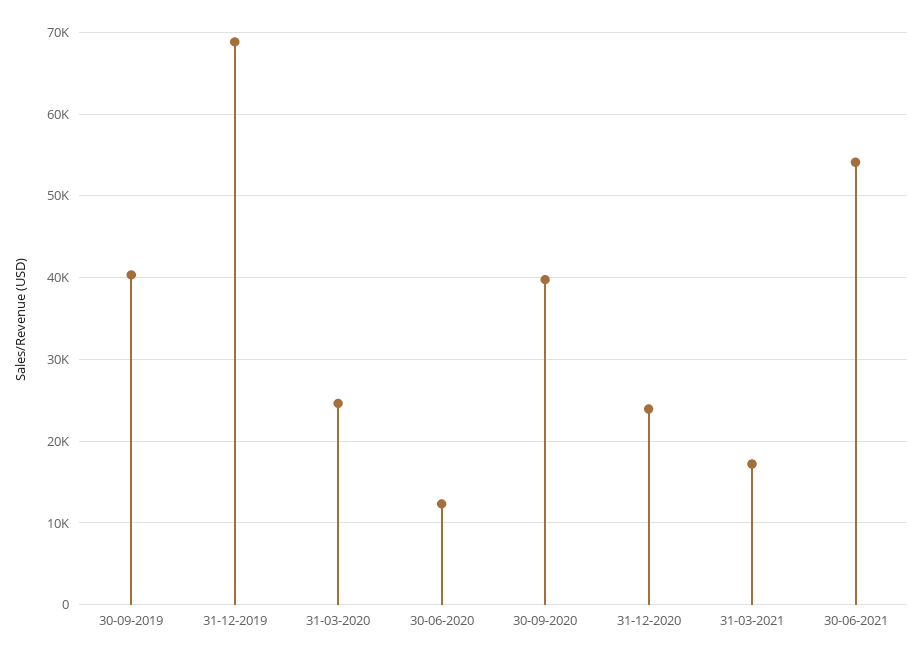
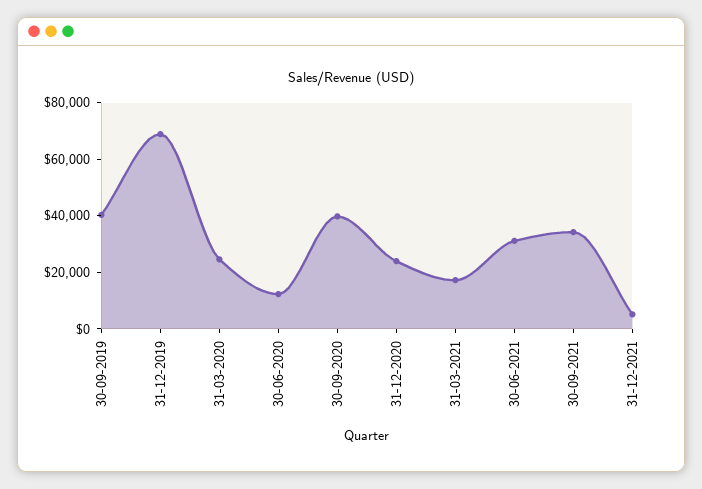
30-06-2021: 54000 -> 30000
30-09-2021: none -> 35000
31-12-2021: none -> 5000

